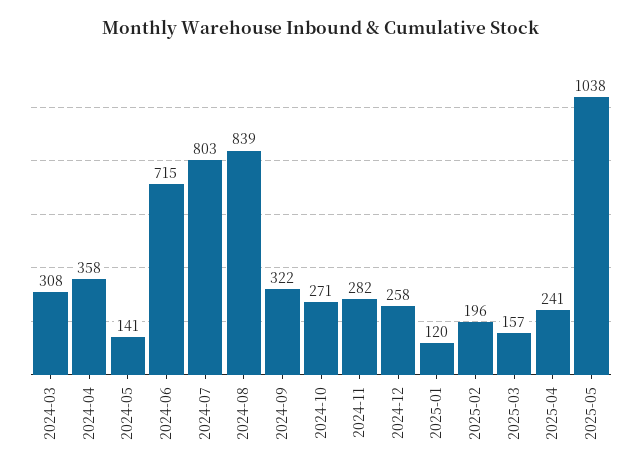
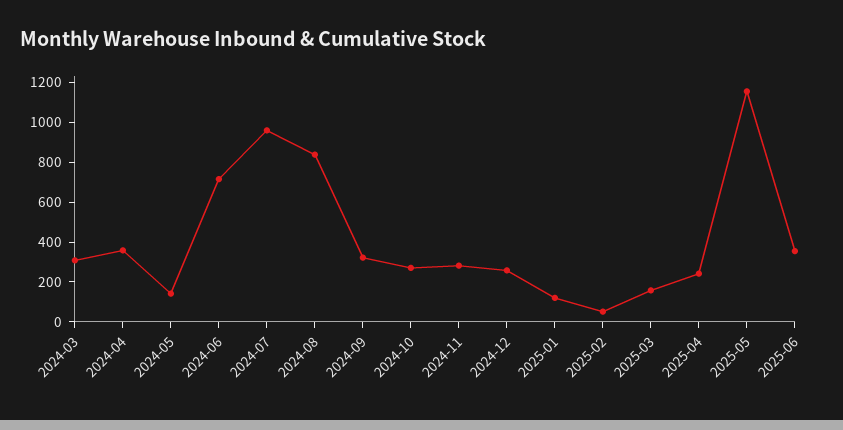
2024-07: 803 -> 950
2025-02: 196 -> 50
2025-05: 1038 -> 1150
2025-06: none -> 350

